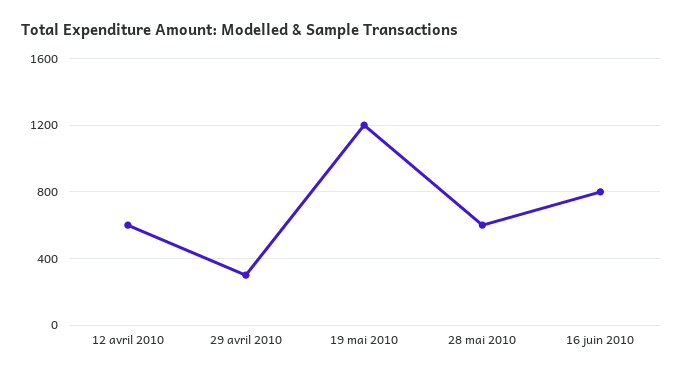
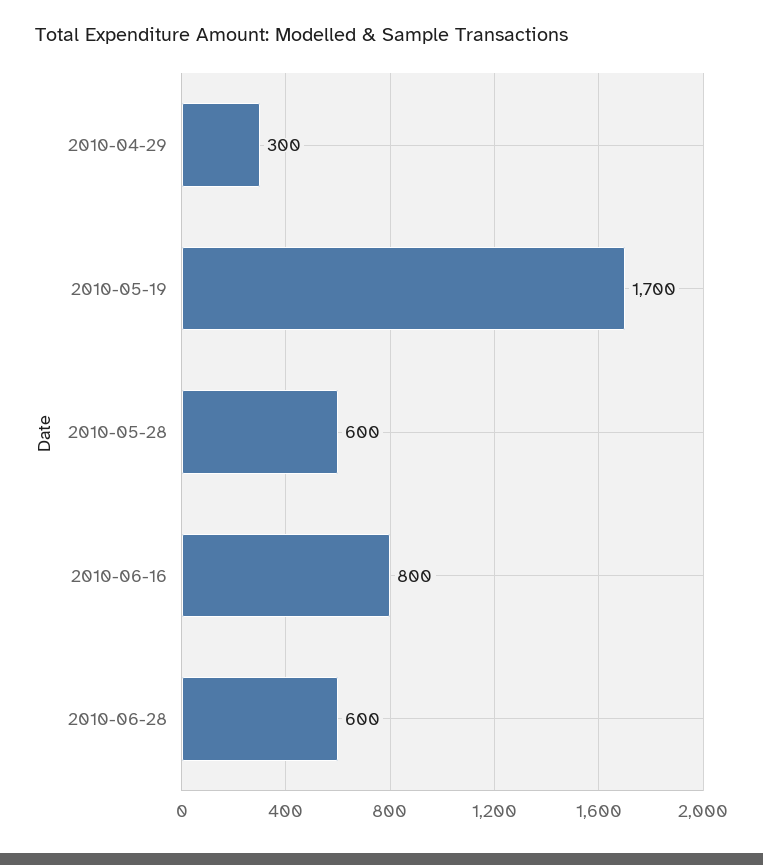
12 avril 2010: 600 -> none
19 mai 2010: 1200 -> 1700
2010-06-28: none -> 600

